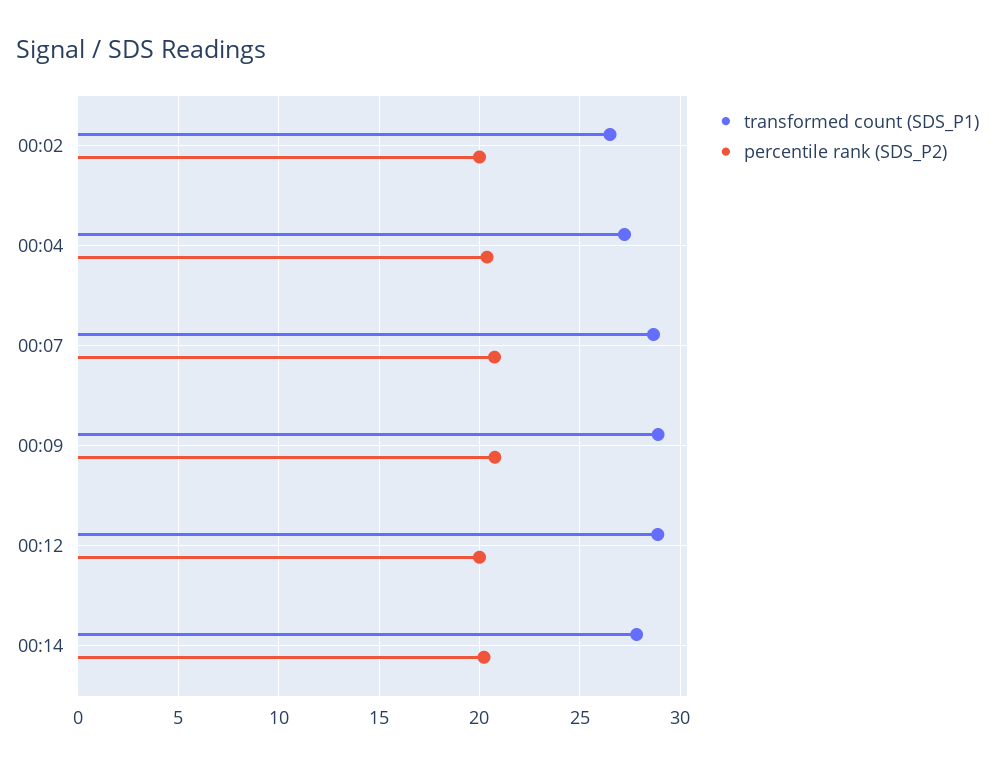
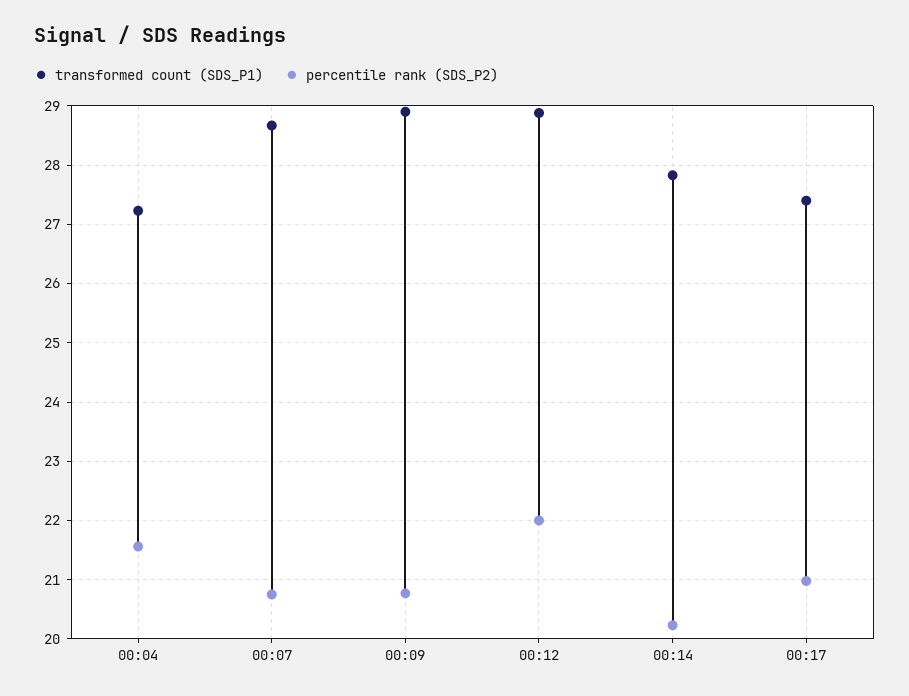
transformed count (SDS_P1), 00:02: 26.5 -> none
percentile rank (SDS_P2), 00:02: 20 -> none
percentile rank (SDS_P2), 00:04: 20.5 -> 21.6
percentile rank (SDS_P2), 00:12: 20 -> 22
transformed count (SDS_P1), 00:17: none -> 27.4
percentile rank (SDS_P2), 00:17: none -> 21

